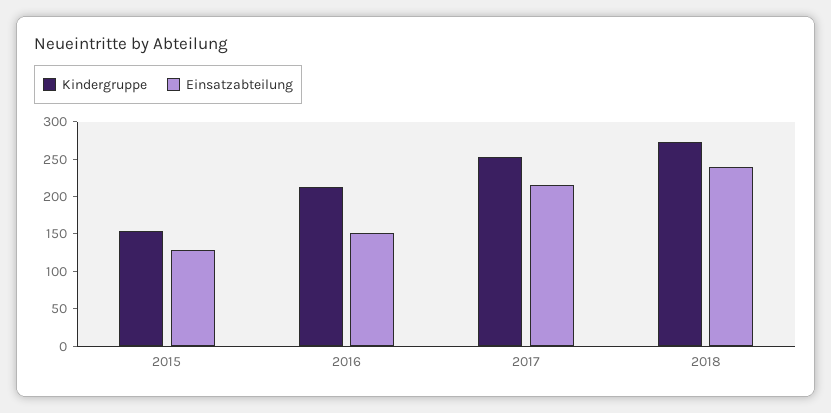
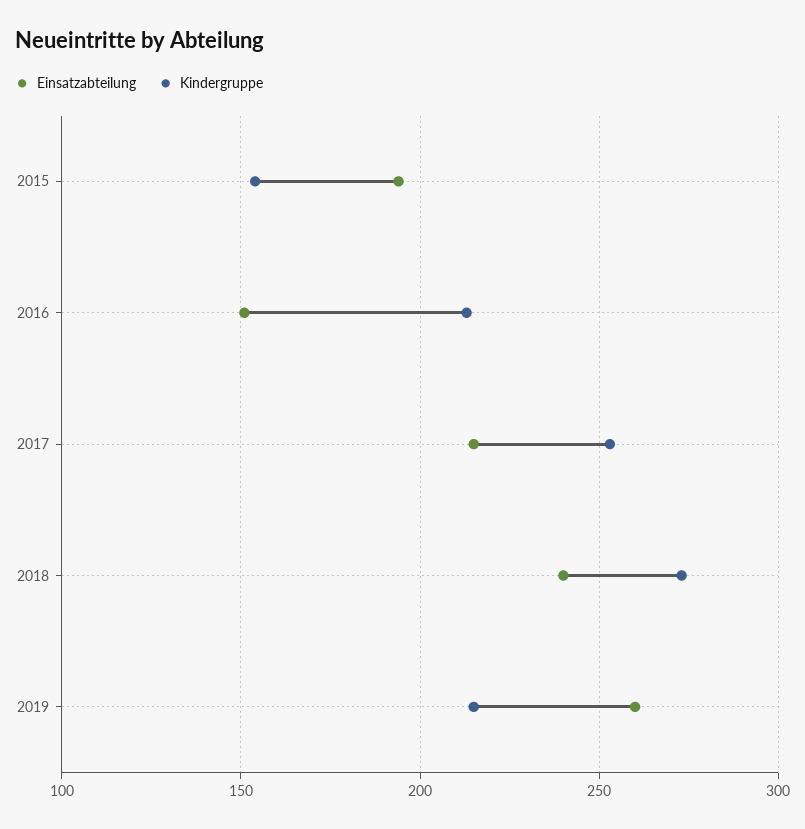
Einsatzabteilung, 2015: 125 -> 195
Einsatzabteilung, 2019: none -> 260
Kindergruppe, 2019: none -> 215

